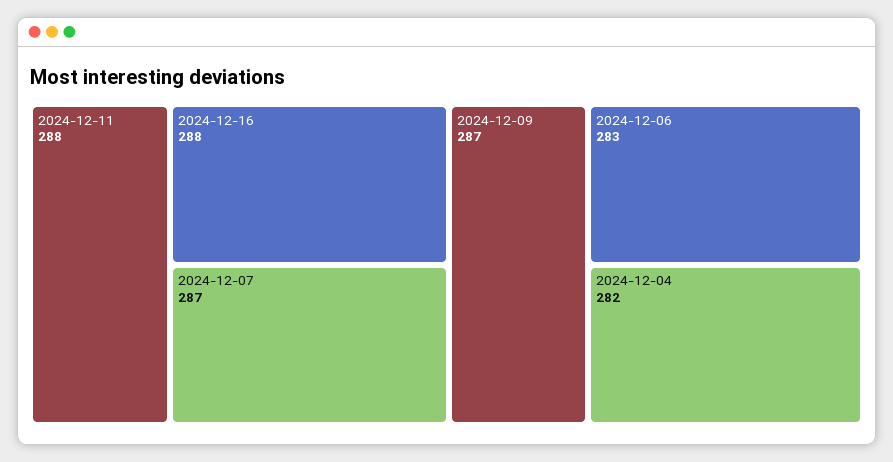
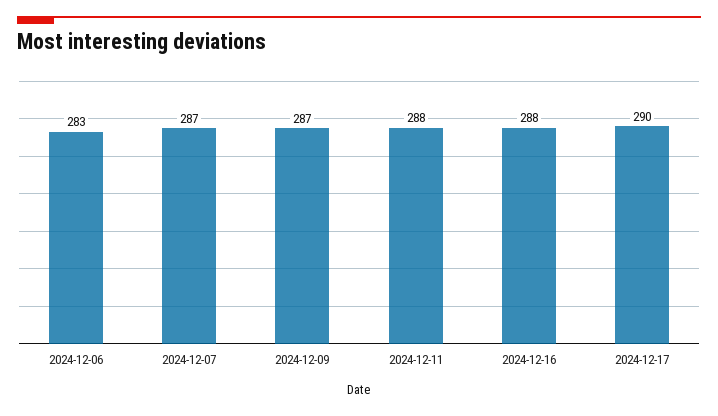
2024-12-04: 282 -> none
2024-12-17: none -> 290

